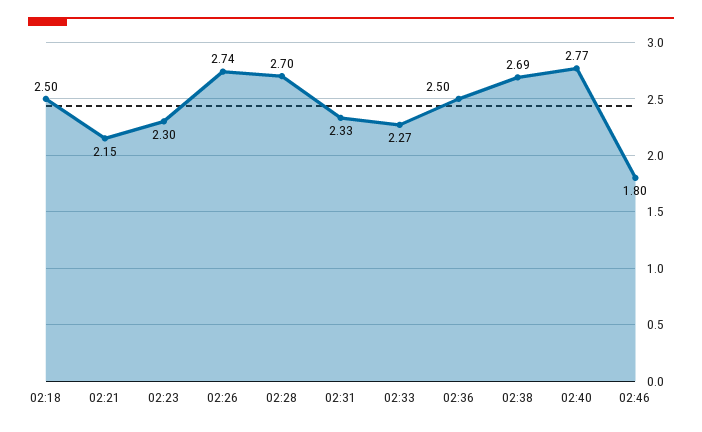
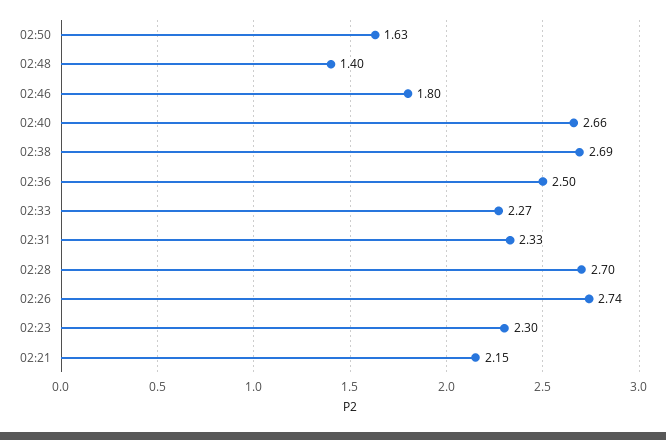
02:18: 2.5 -> none
02:40: 2.77 -> 2.66
02:50: none -> 1.63
02:48: none -> 1.4

